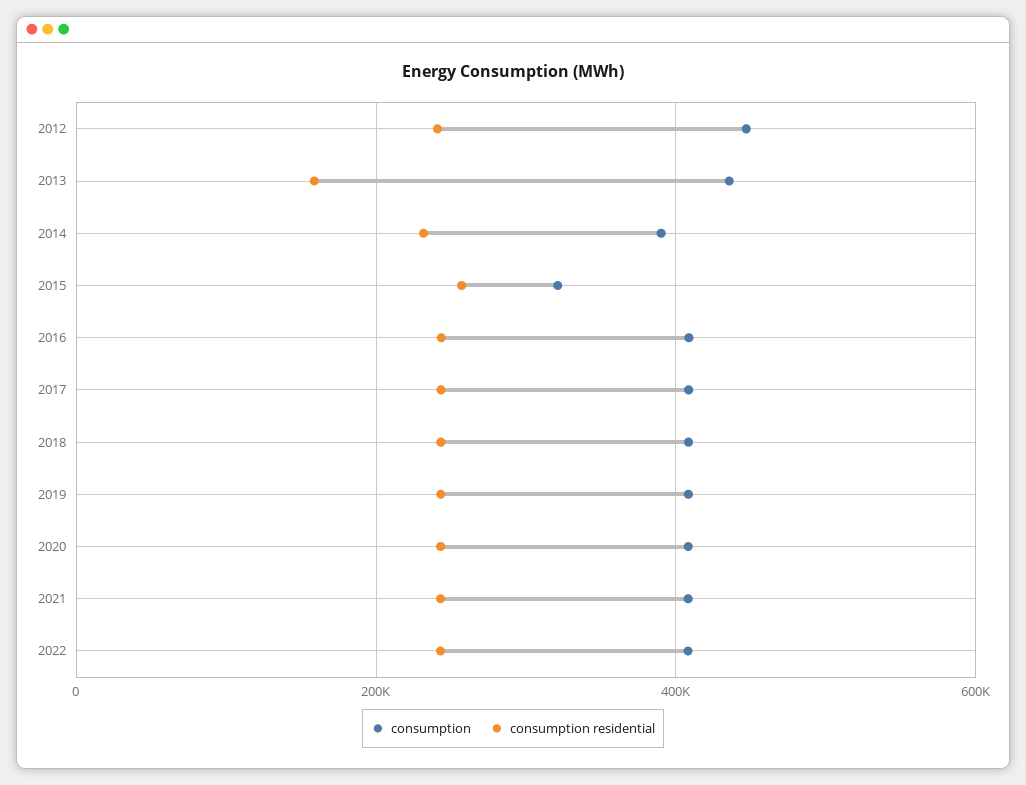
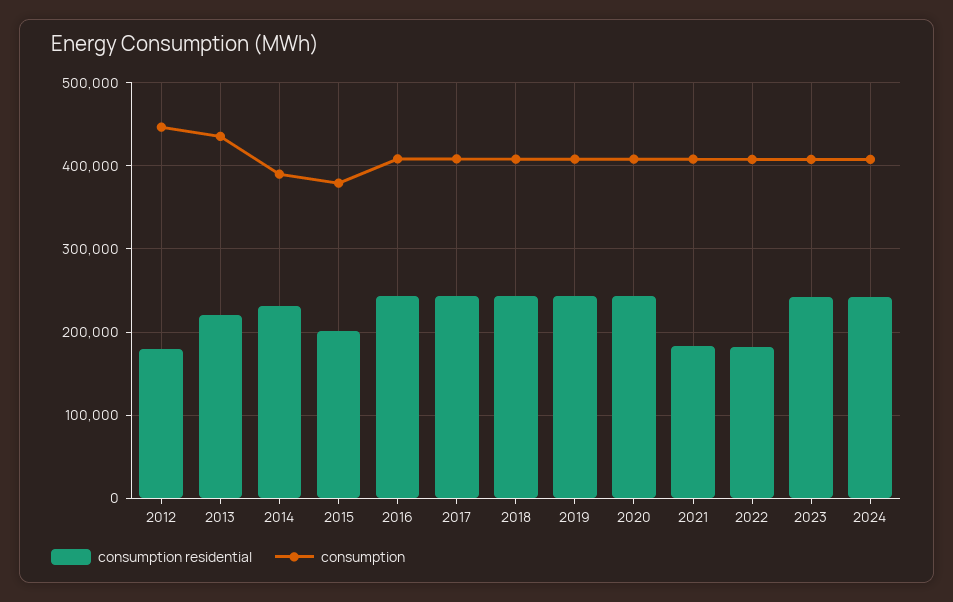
consumption residential, 2012: 240000 -> 180000
consumption residential, 2013: 160000 -> 220000
consumption, 2015: 320000 -> 380000
consumption residential, 2015: 260000 -> 200000
consumption residential, 2021: 240000 -> 180000
consumption residential, 2022: 240000 -> 180000
consumption residential, 2023: none -> 240000
consumption, 2023: none -> 410000
consumption residential, 2024: none -> 240000
consumption, 2024: none -> 410000

